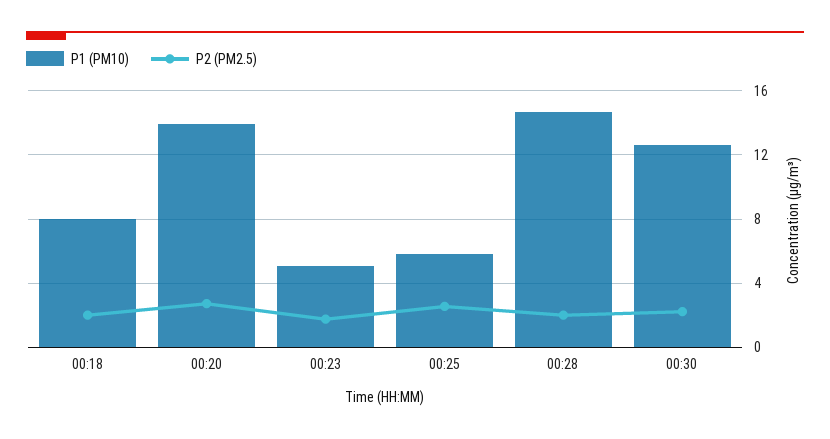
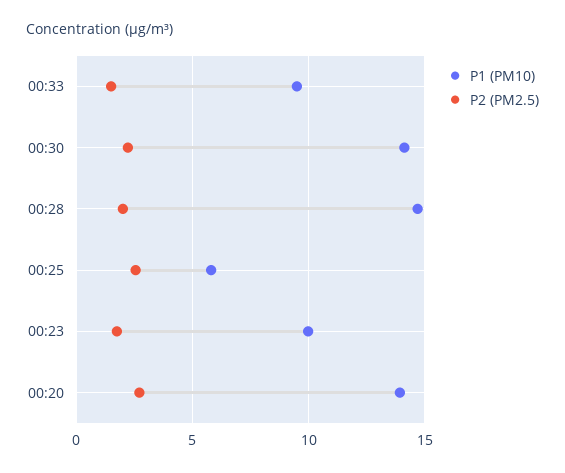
P1 (PM10), 00:18: 8 -> none
P2 (PM2.5), 00:18: 2 -> none
P1 (PM10), 00:23: 5 -> 10
P1 (PM10), 00:30: 12.5 -> 14
P1 (PM10), 00:33: none -> 9.5
P2 (PM2.5), 00:33: none -> 1.5

